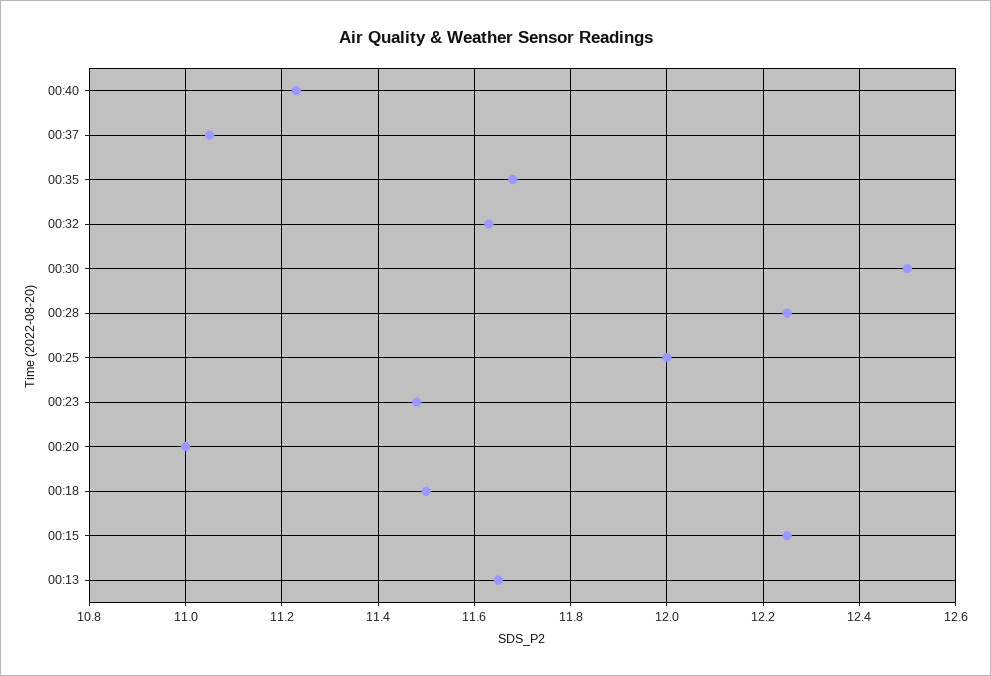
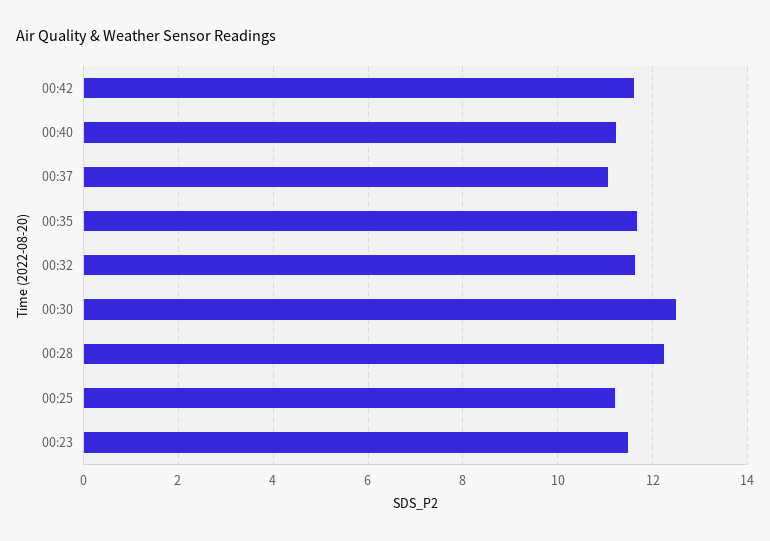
00:25: 12 -> 11.2
00:20: 11 -> none
00:18: 11.5 -> none
00:15: 12.25 -> none
00:13: 11.65 -> none
00:42: none -> 11.6

